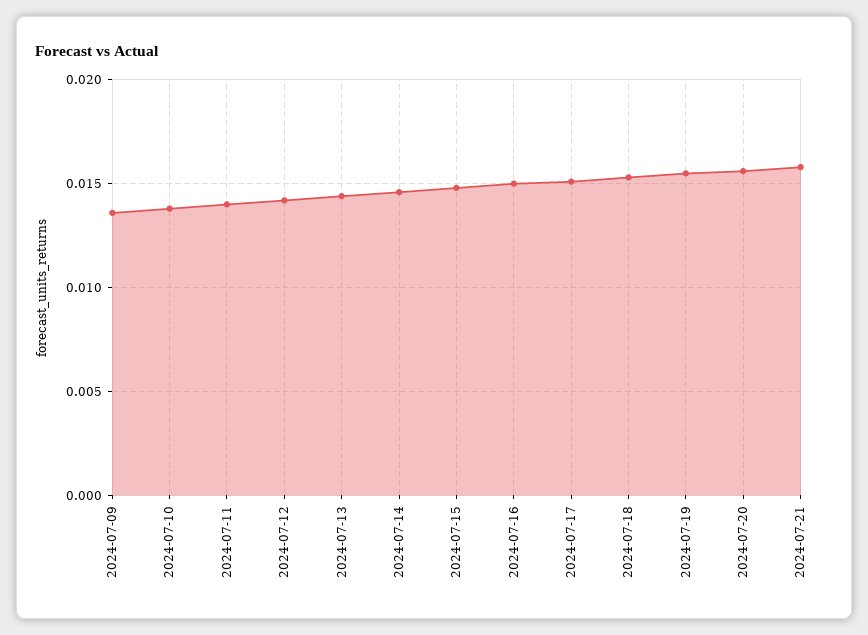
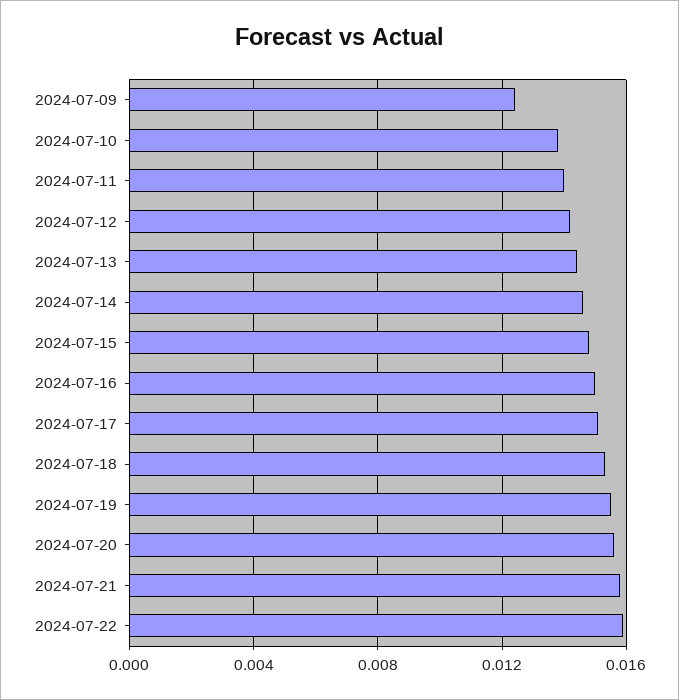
2024-07-09: 0.0135 -> 0.0125
2024-07-22: none -> 0.016

